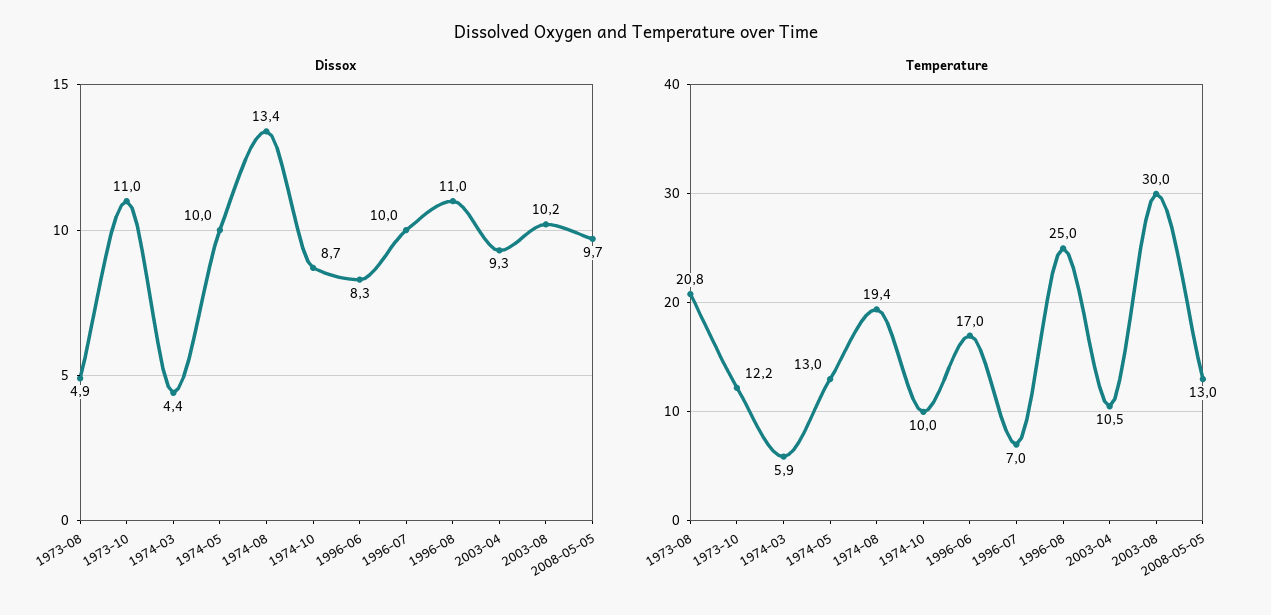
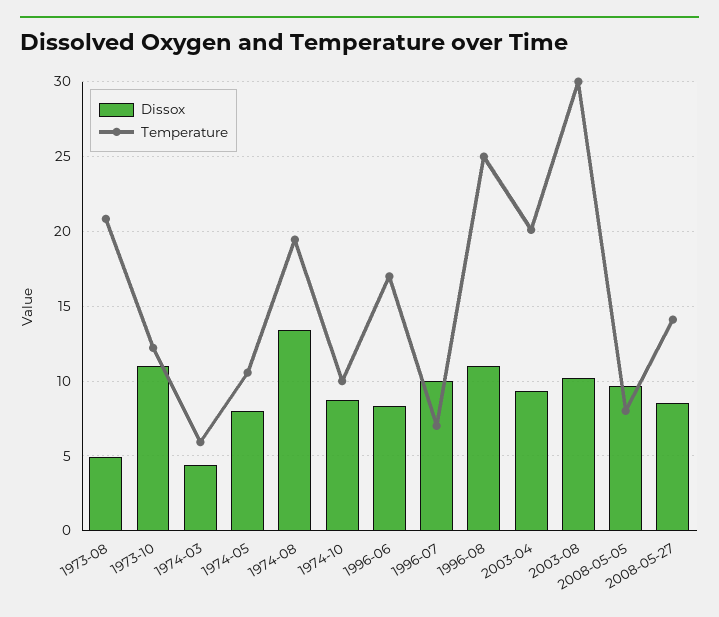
Dissox, 1974-05: 10 -> 8
Temperature, 1974-05: 13 -> 10.5
Temperature, 2003-04: 10.5 -> 20
Temperature, 2008-05-05: 13 -> 8
Dissox, 2008-05-27: none -> 8.5
Temperature, 2008-05-27: none -> 14

